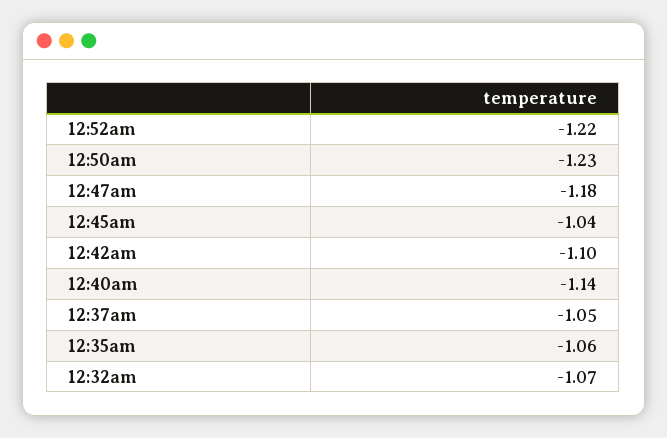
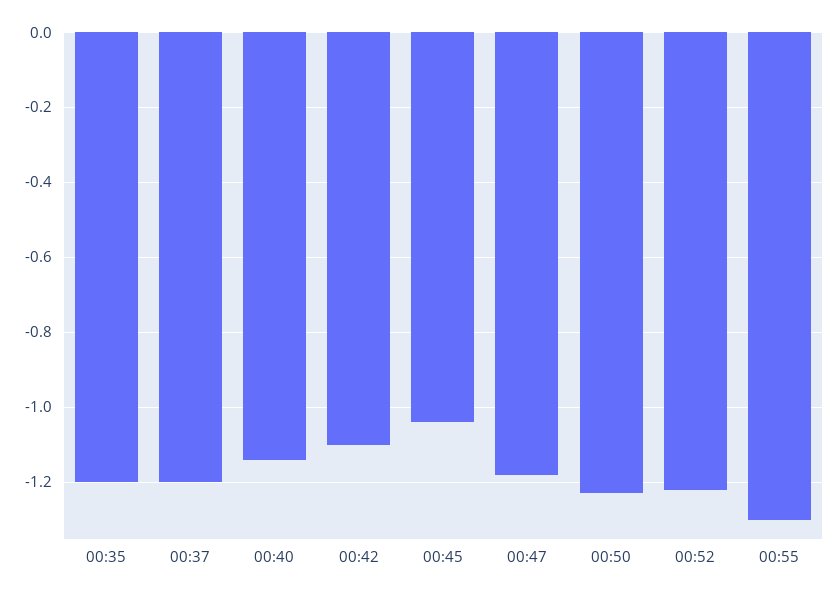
12:37am: -1.05 -> -1.2
12:35am: -1.06 -> -1.2
12:32am: -1.07 -> none
00:55: none -> -1.3

